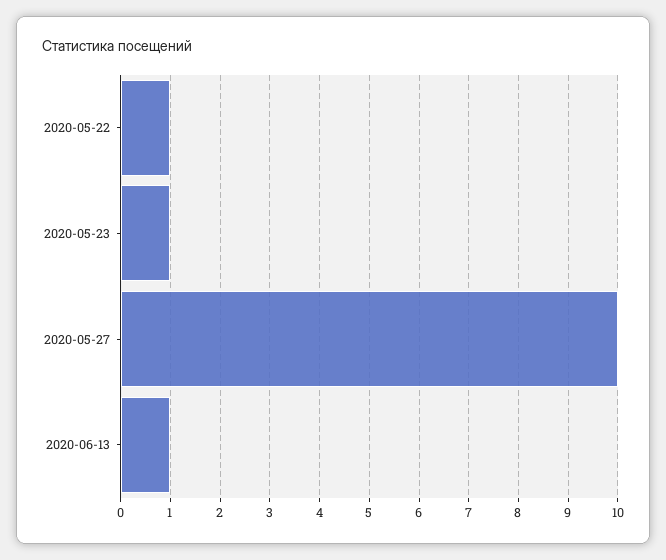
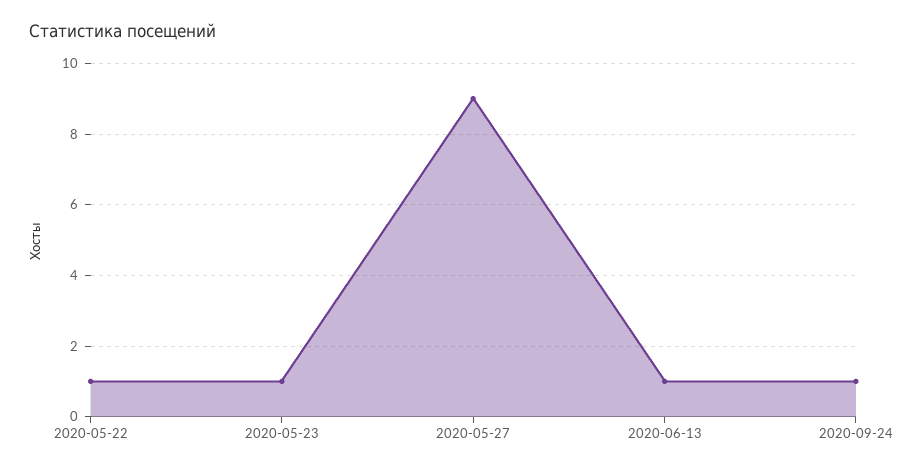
2020-05-27: 10 -> 9
2020-09-24: none -> 1

